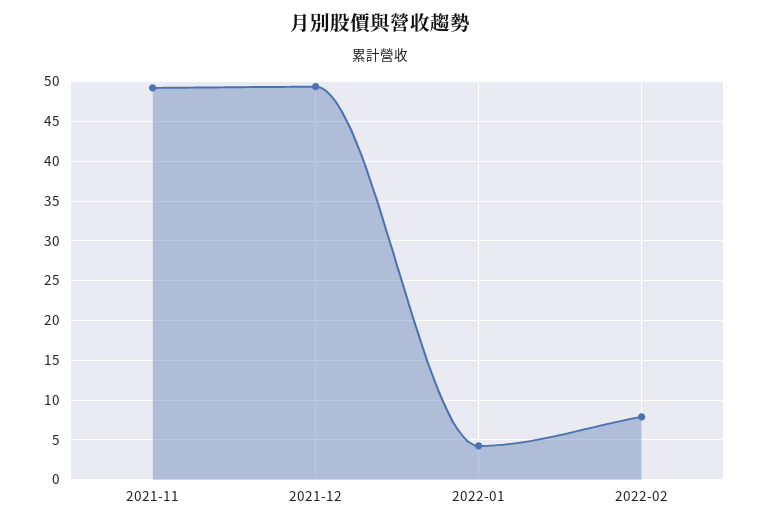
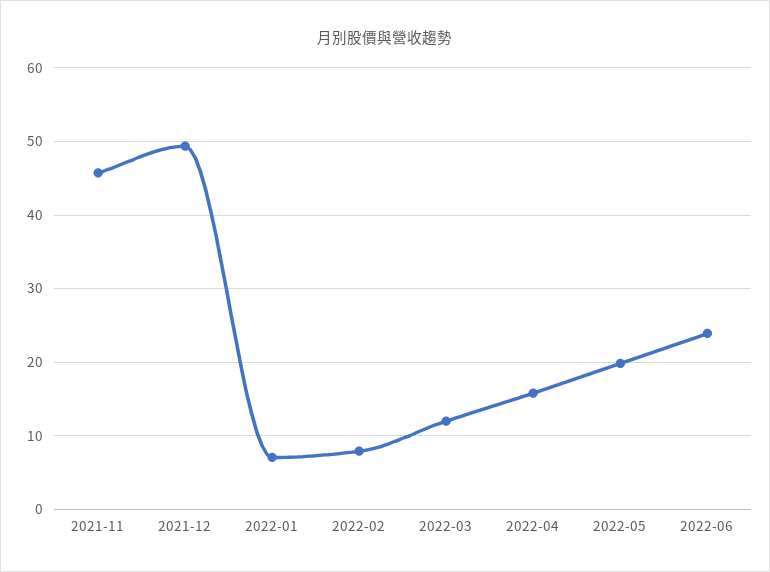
2021-11: 49 -> 46
2022-01: 4 -> 7
2022-03: none -> 12
2022-04: none -> 16
2022-05: none -> 20
2022-06: none -> 24

